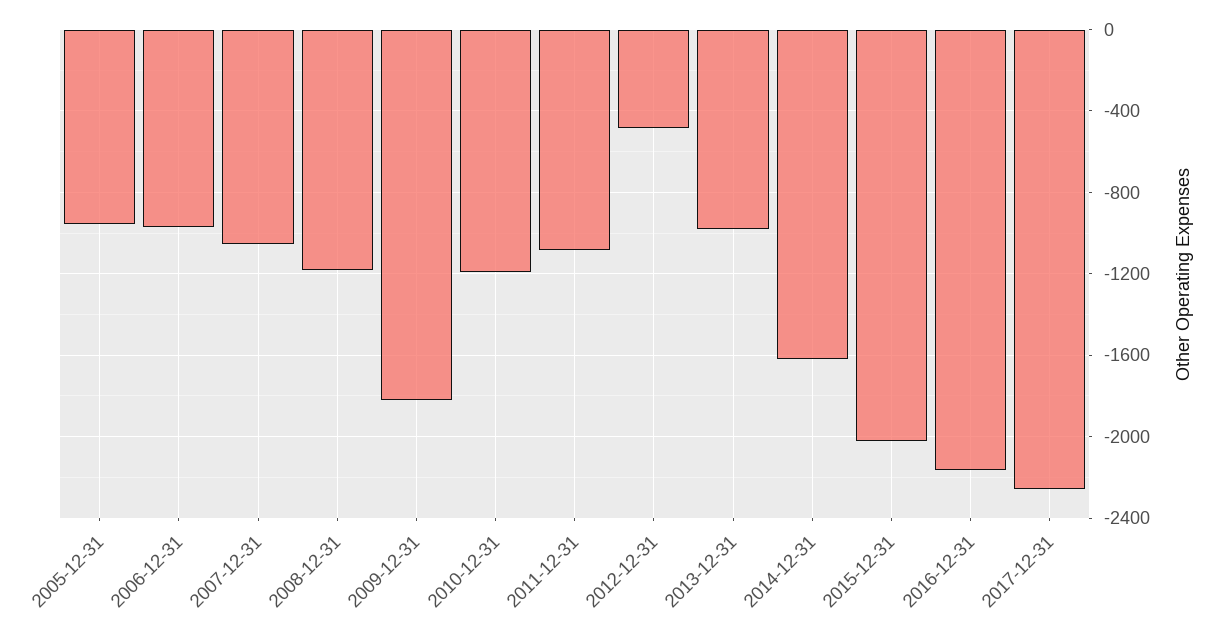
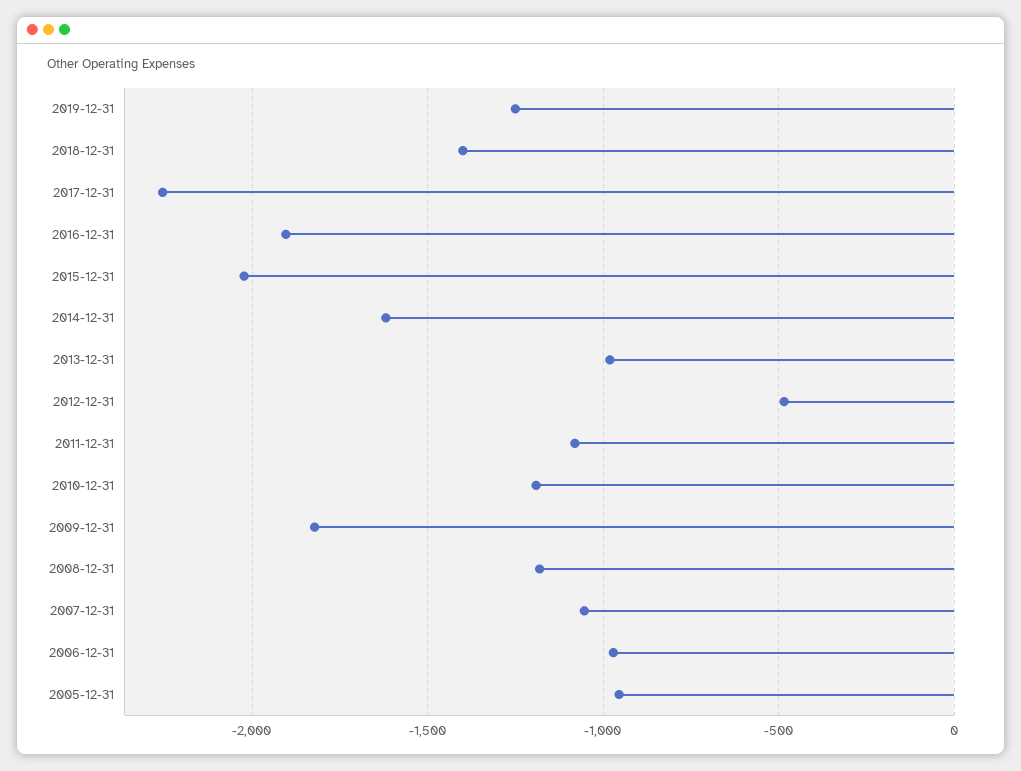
2016-12-31: -2150 -> -1900
2019-12-31: none -> -1250
2018-12-31: none -> -1400

